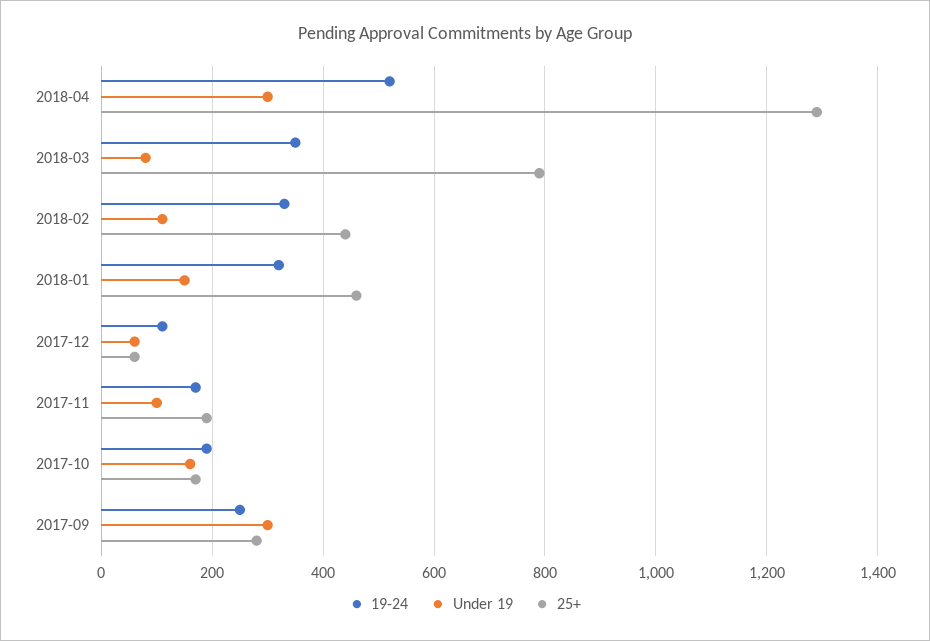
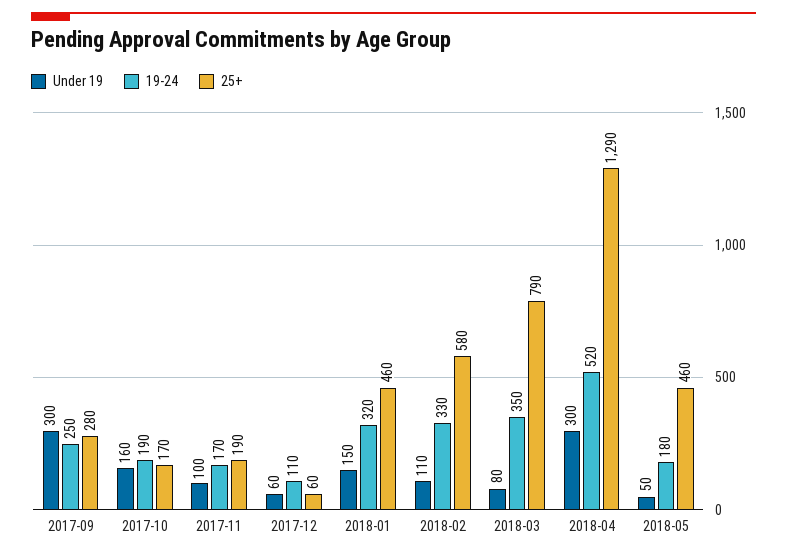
25+, 2018-02: 440 -> 580
Under 19, 2018-05: none -> 50
19-24, 2018-05: none -> 180
25+, 2018-05: none -> 460

